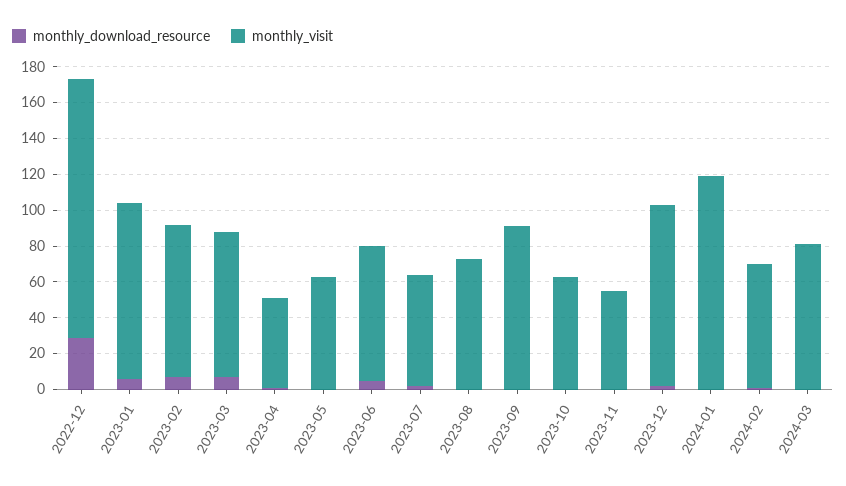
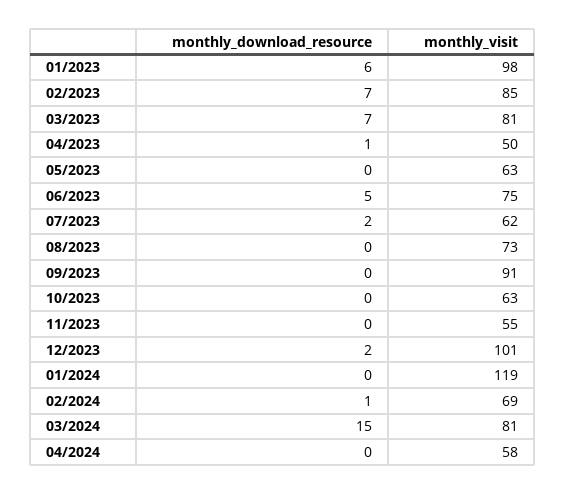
monthly_download_resource, 2022-12: 30 -> none
monthly_visit, 2022-12: 145 -> none
monthly_download_resource, 2024-03: 0 -> 15
monthly_download_resource, 04/2024: none -> 0
monthly_visit, 04/2024: none -> 58

